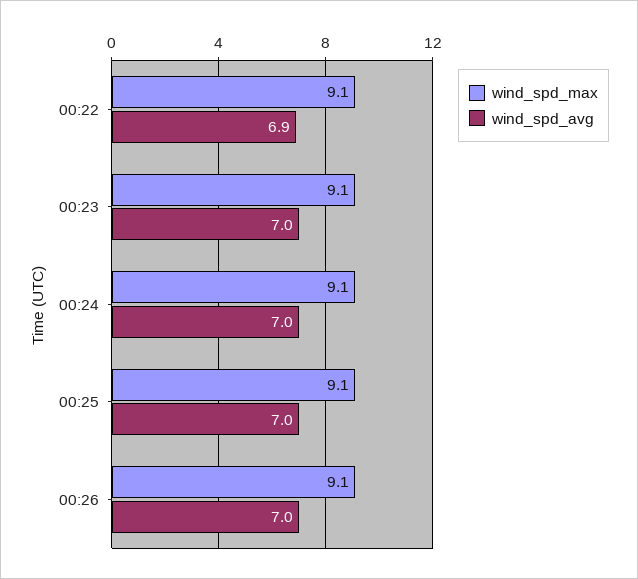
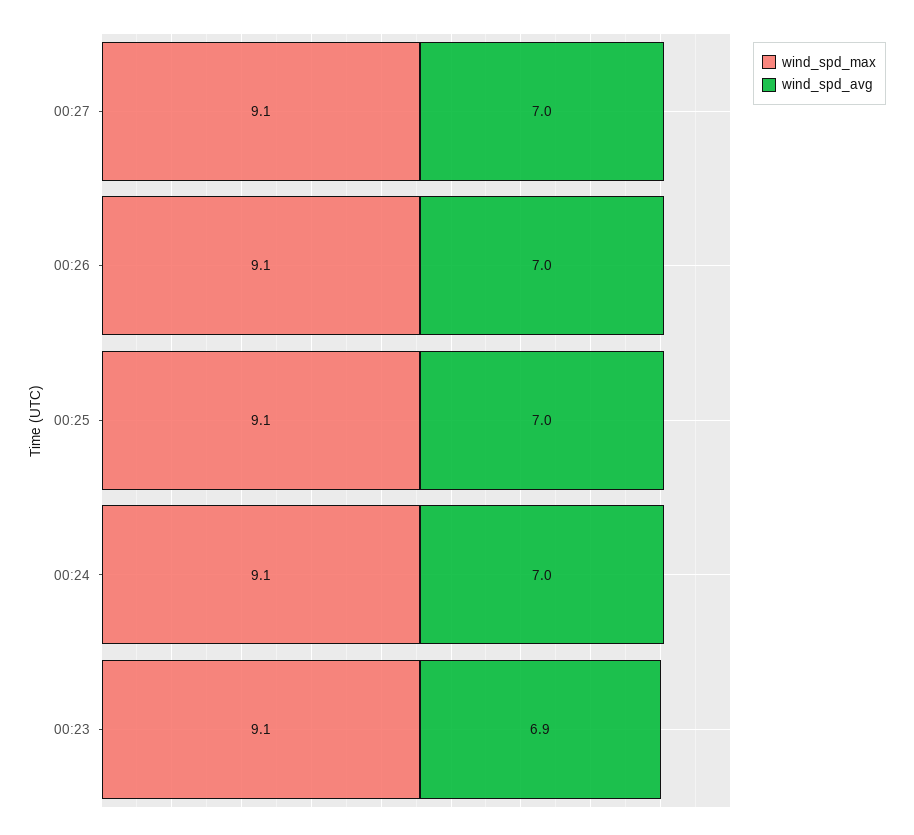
wind_spd_max, 00:22: 9.1 -> none
wind_spd_avg, 00:22: 6.9 -> none
wind_spd_avg, 00:23: 7 -> 6.9
wind_spd_max, 00:27: none -> 9.1
wind_spd_avg, 00:27: none -> 7

